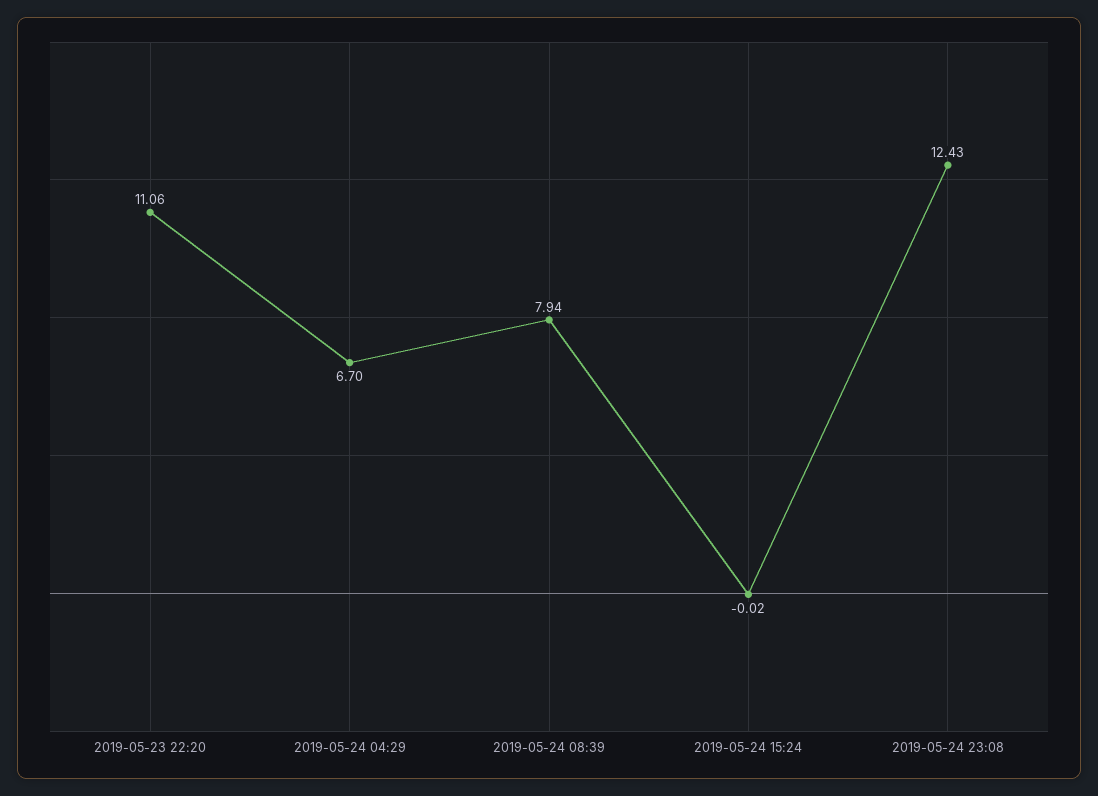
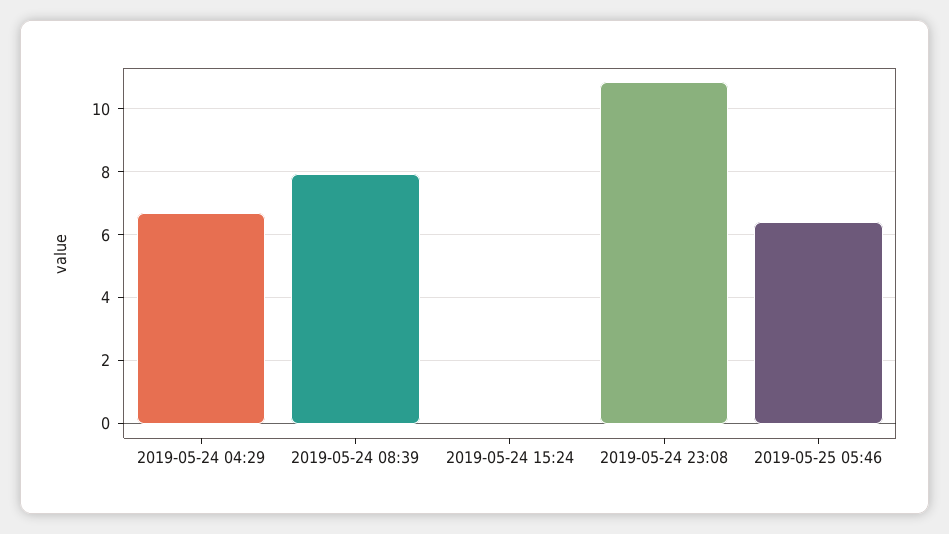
2019-05-23 22:20: 11.06 -> none
2019-05-24 23:08: 12.43 -> 10.8
2019-05-25 05:46: none -> 6.4

